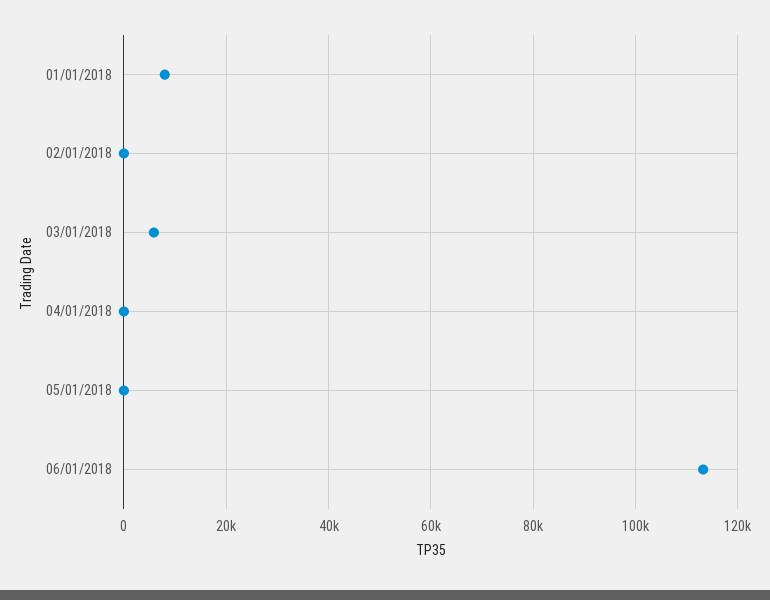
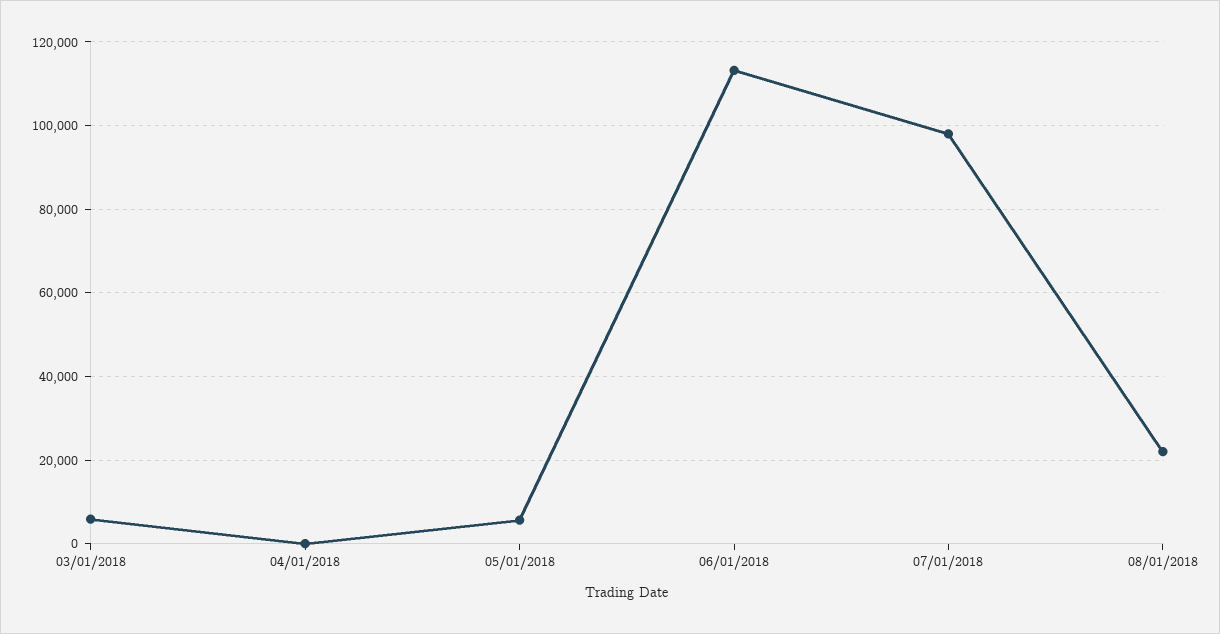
01/01/2018: 8000 -> none
02/01/2018: 0 -> none
05/01/2018: 0 -> 6000
07/01/2018: none -> 98000
08/01/2018: none -> 22000

